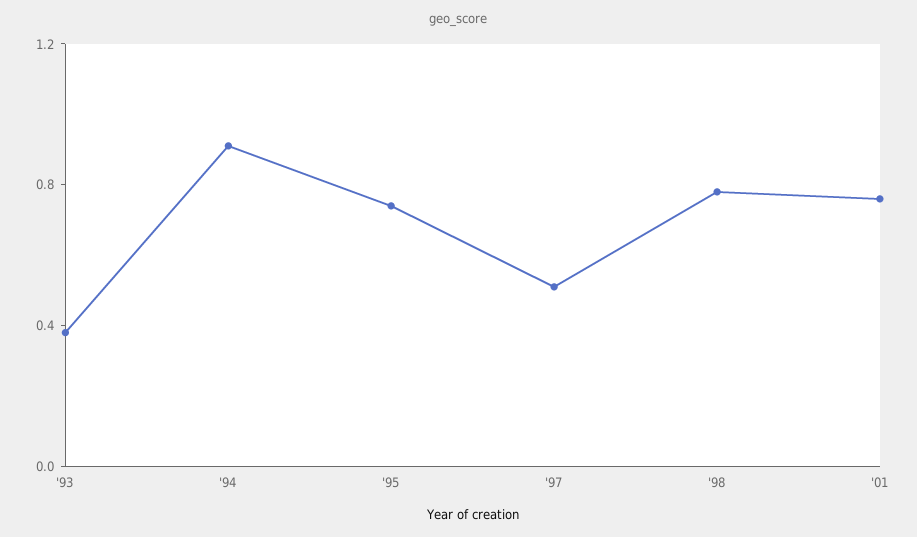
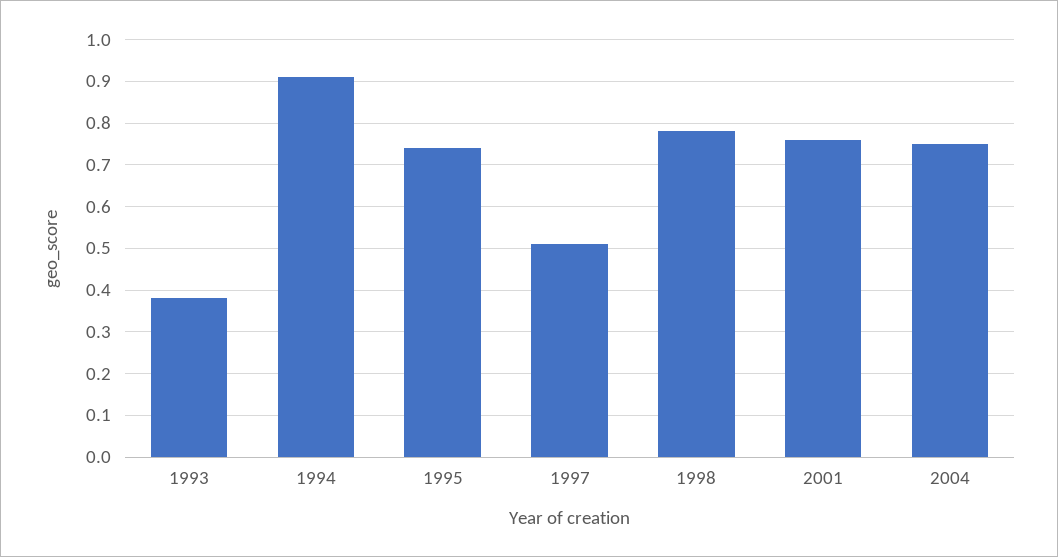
2004: none -> 0.75

